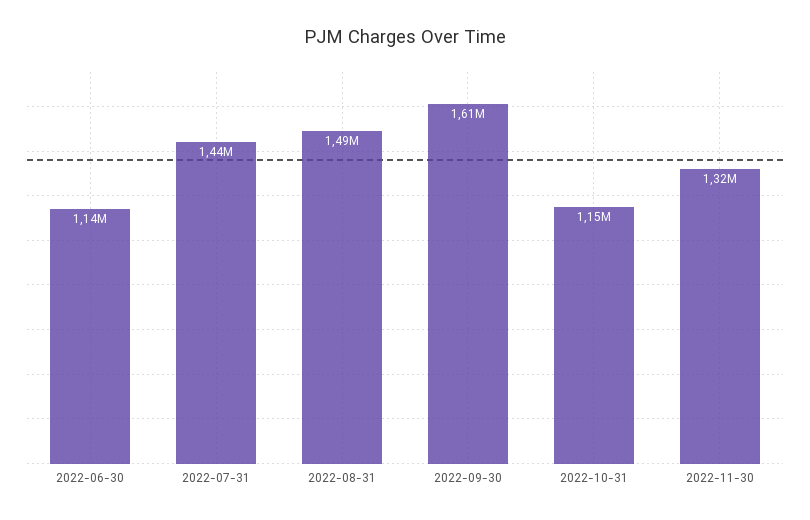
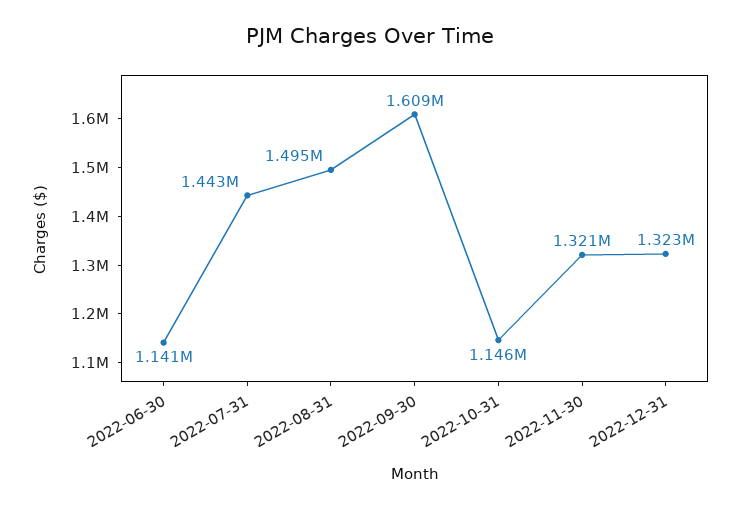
2022-12-31: none -> 1323000

